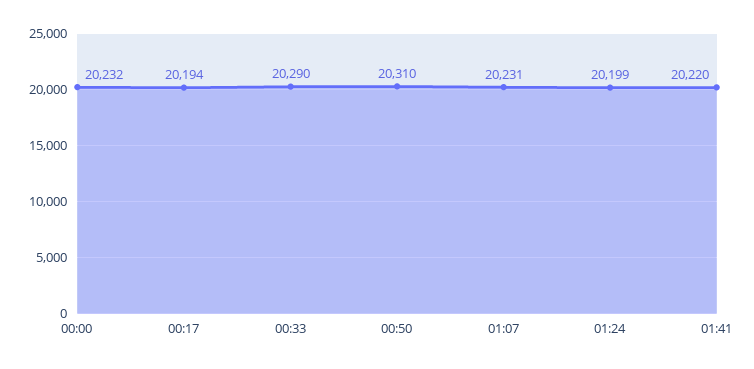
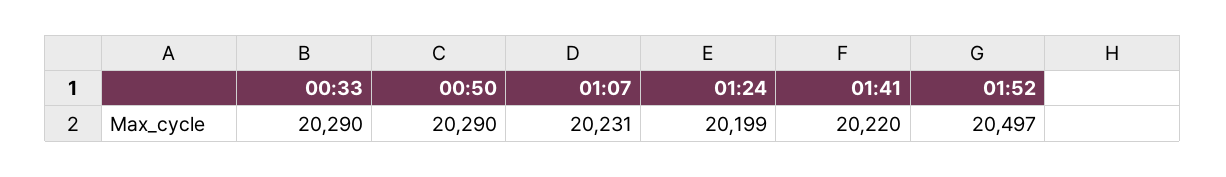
00:00: 20232 -> none
00:17: 20194 -> none
00:50: 20310 -> 20290
01:52: none -> 20497

